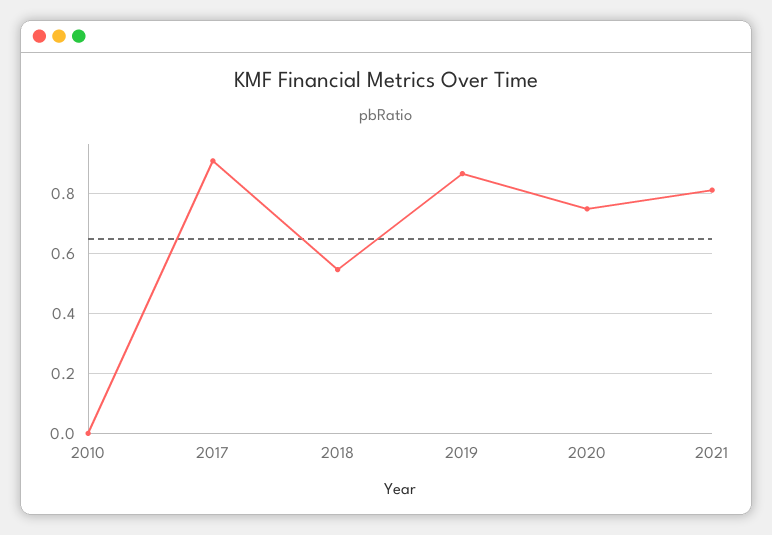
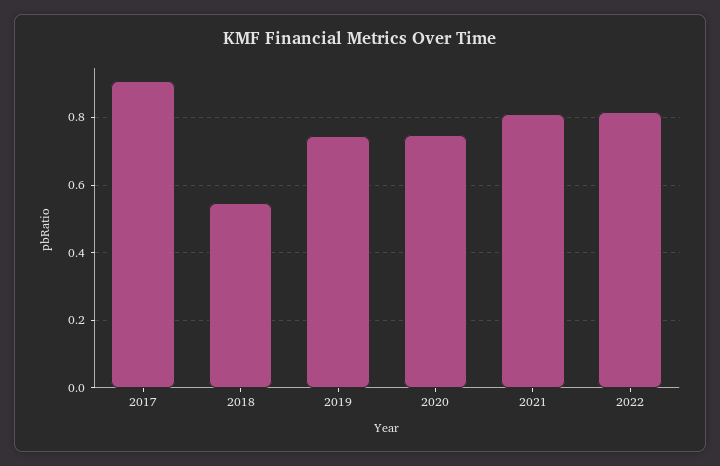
2010: 0 -> none
2019: 0.86 -> 0.74
2022: none -> 0.82

